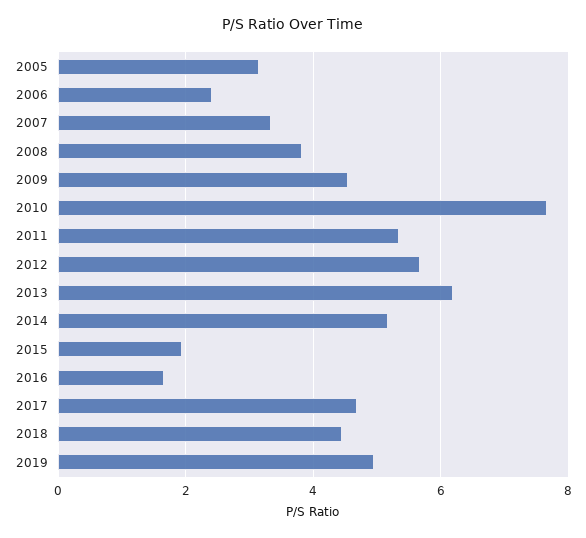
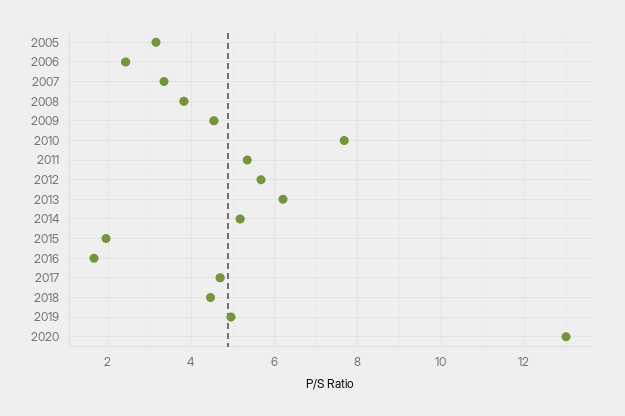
2020: none -> 13

